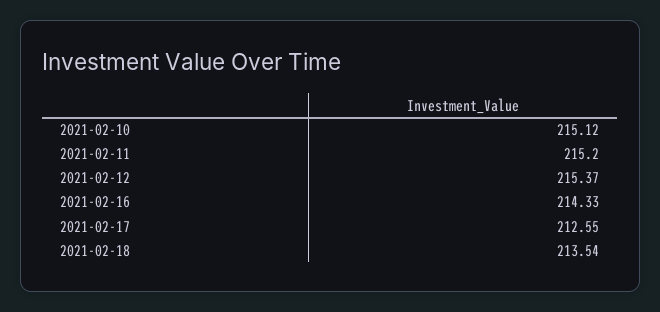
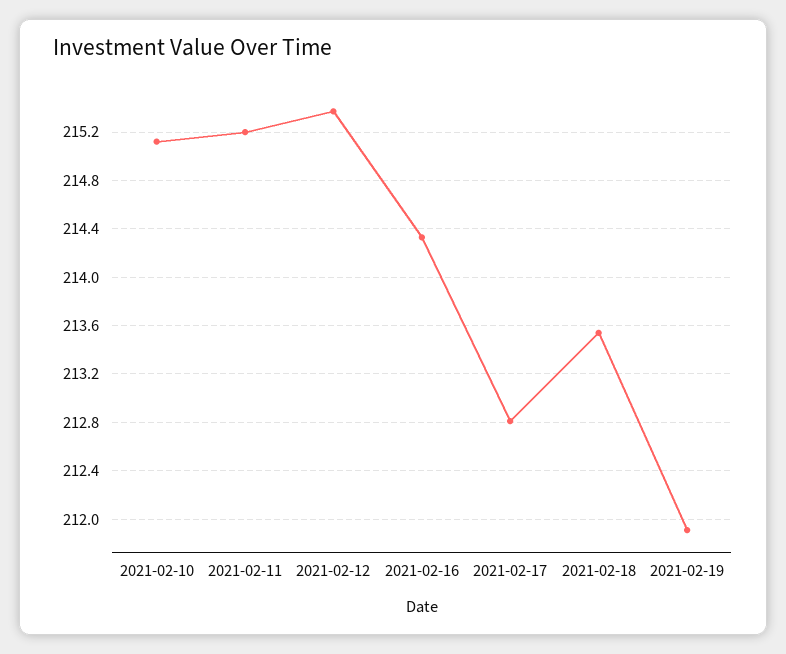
2021-02-17: 212.55 -> 212.8
2021-02-19: none -> 211.9

